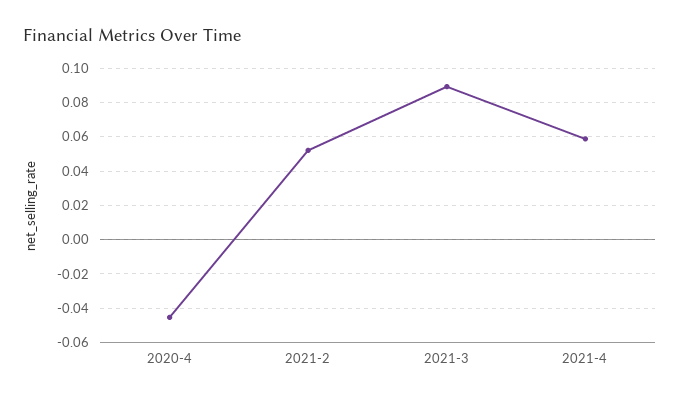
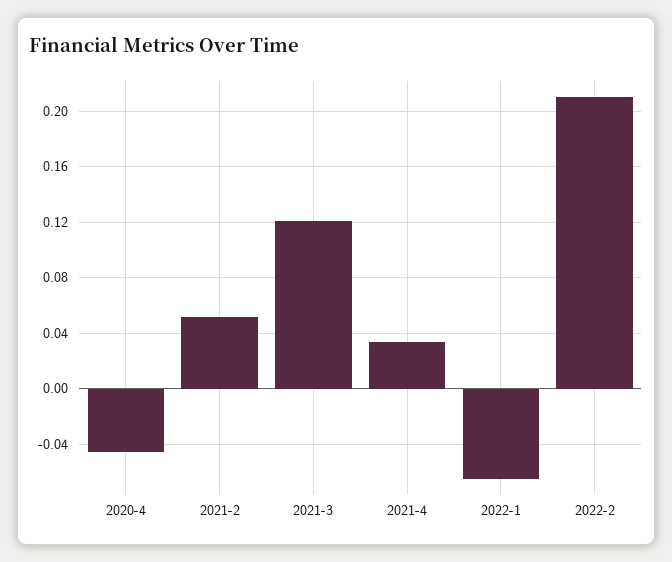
2021-3: 0.09 -> 0.12
2021-4: 0.06 -> 0.035
2022-1: none -> -0.065
2022-2: none -> 0.21

